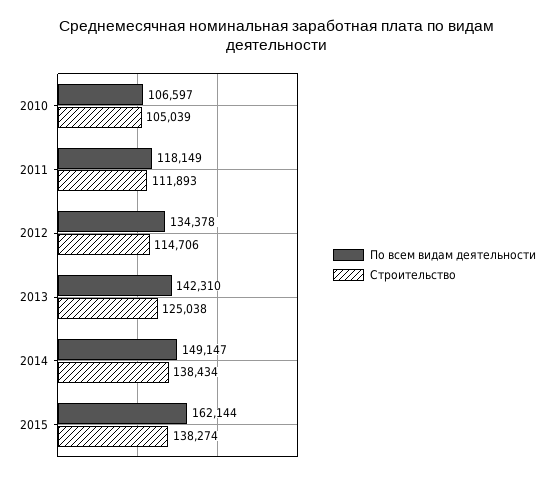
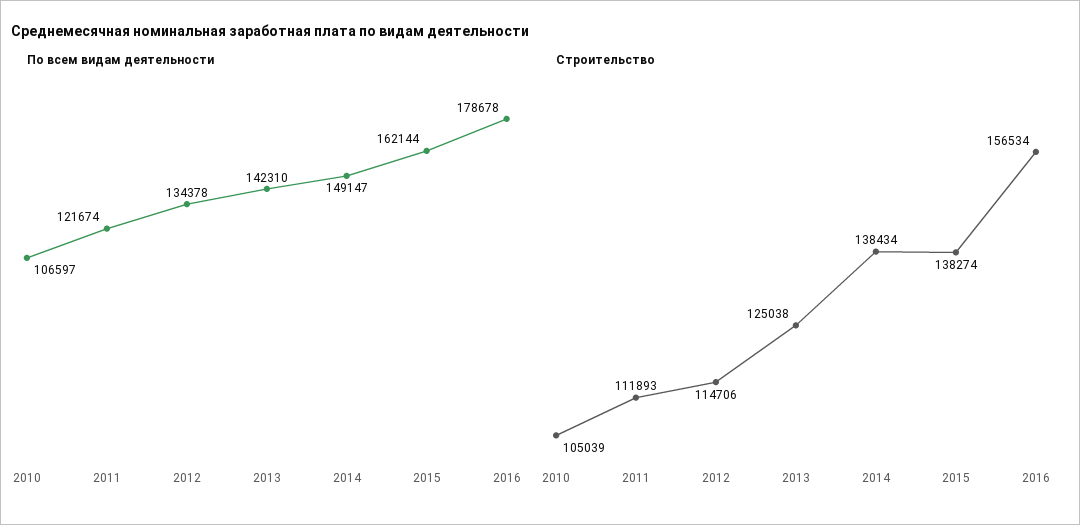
По всем видам деятельности, 2011: 118149 -> 121674
По всем видам деятельности, 2016: none -> 178678
Строительство, 2016: none -> 156534

